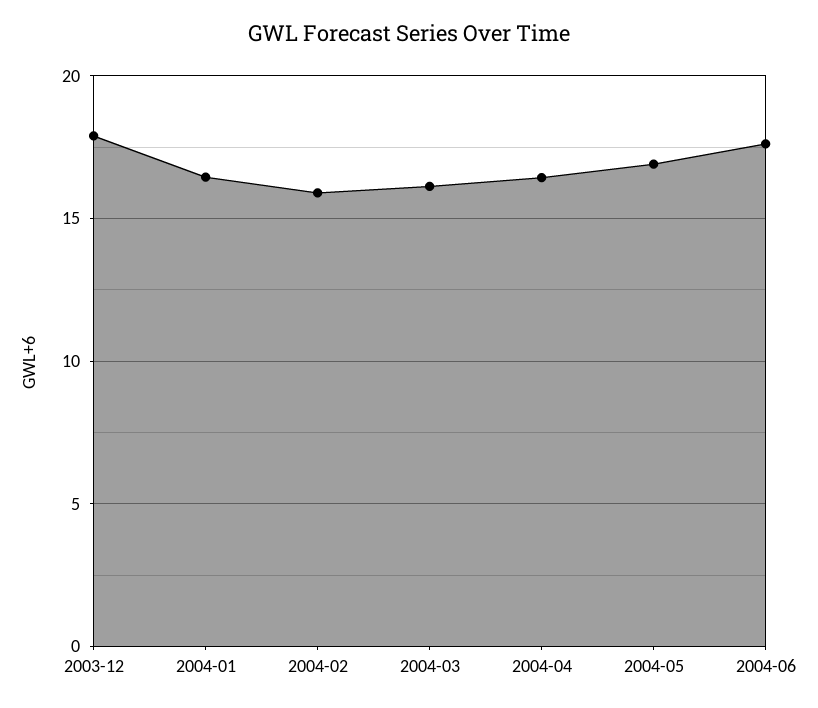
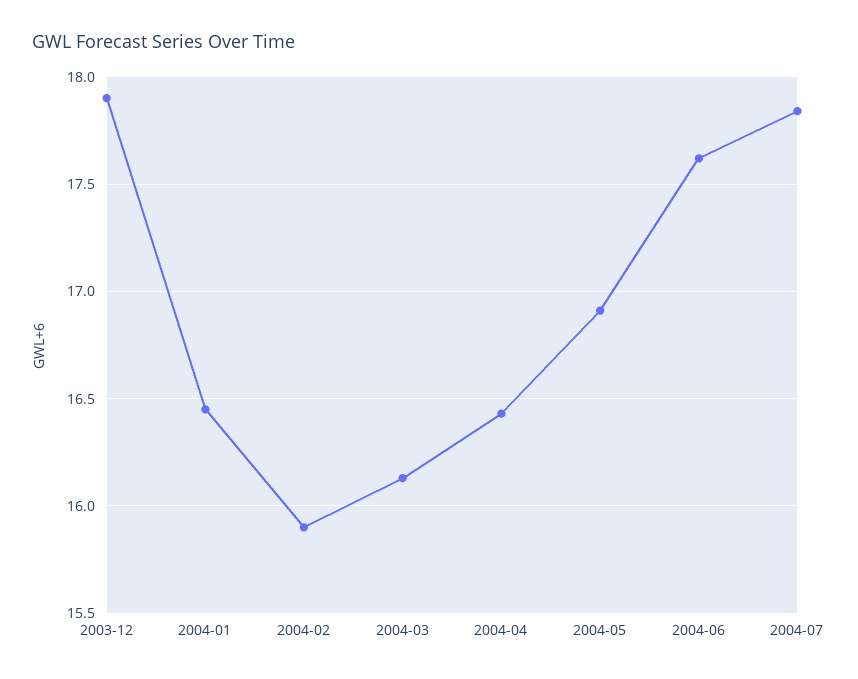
2004-07: none -> 17.85

